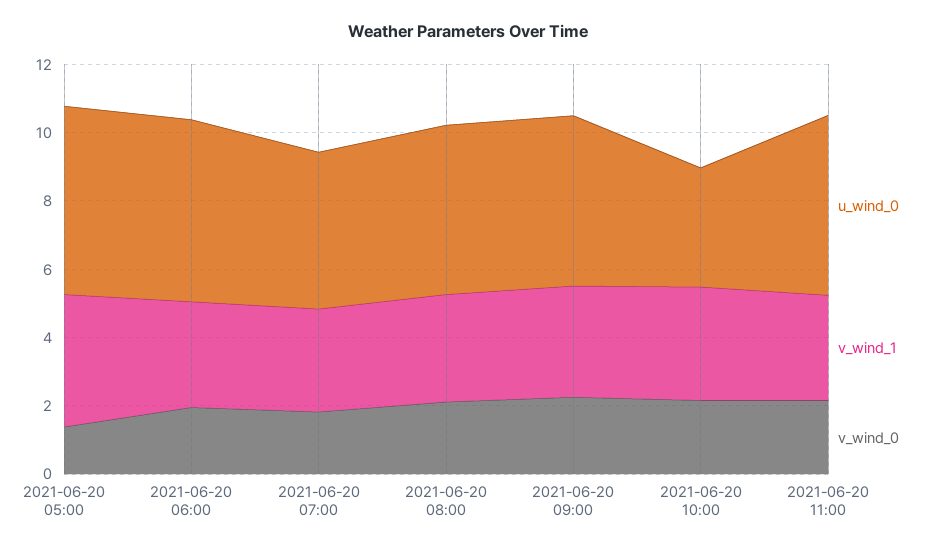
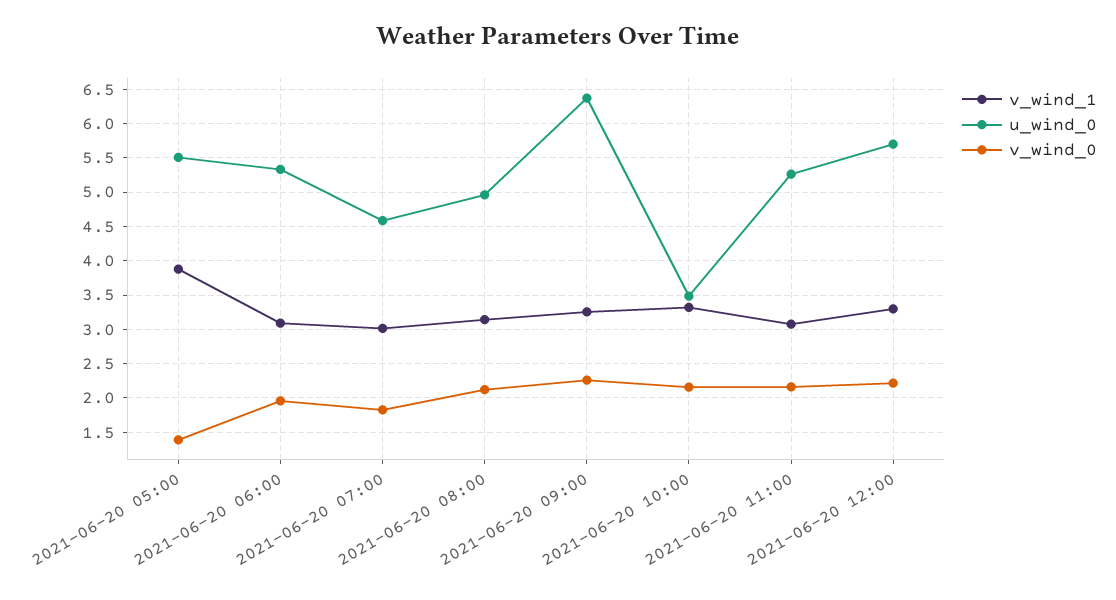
u_wind_0, 2021-06-20 09:00: 5 -> 6.4
v_wind_1, 2021-06-20 12:00: none -> 3.3
u_wind_0, 2021-06-20 12:00: none -> 5.7
v_wind_0, 2021-06-20 12:00: none -> 2.2

